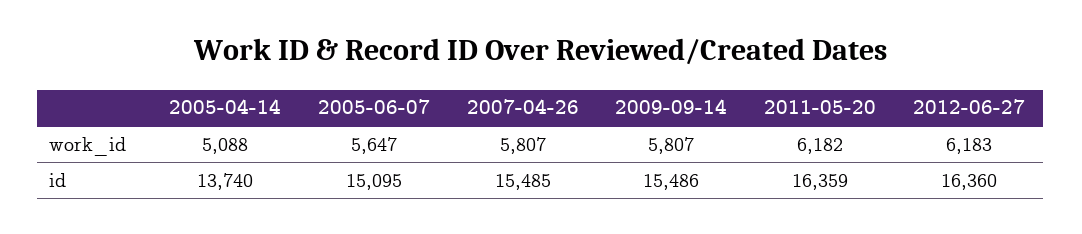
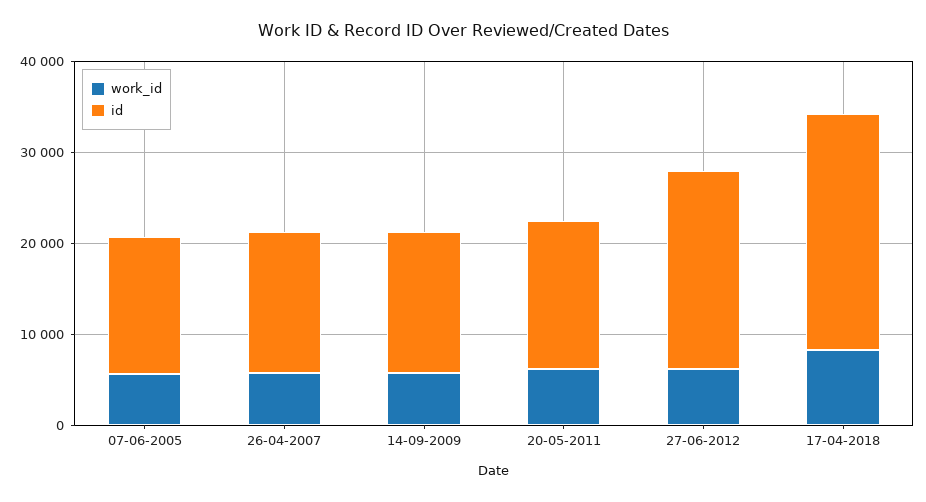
work_id, 2005-04-14: 5088 -> none
id, 2005-04-14: 13740 -> none
id, 2012-06-27: 16360 -> 22000
work_id, 17-04-2018: none -> 8000
id, 17-04-2018: none -> 26000

